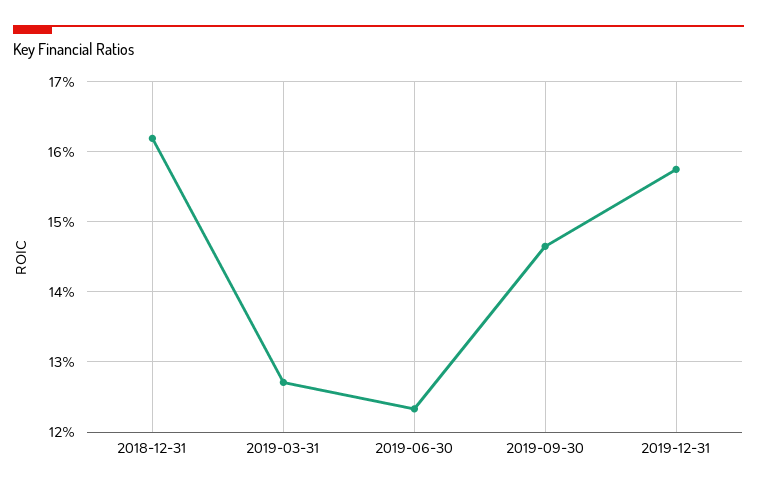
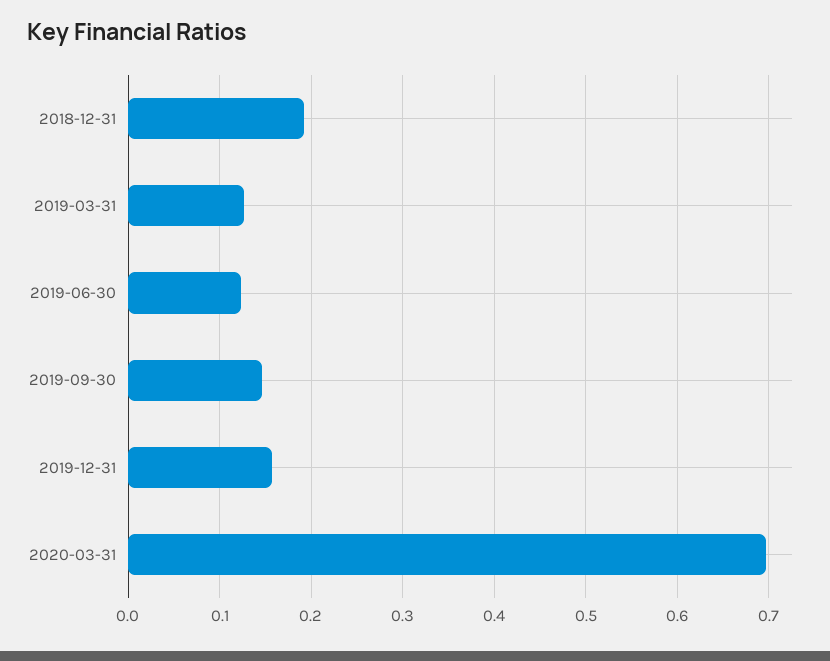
2018-12-31: 0.162 -> 0.19
2020-03-31: none -> 0.7

